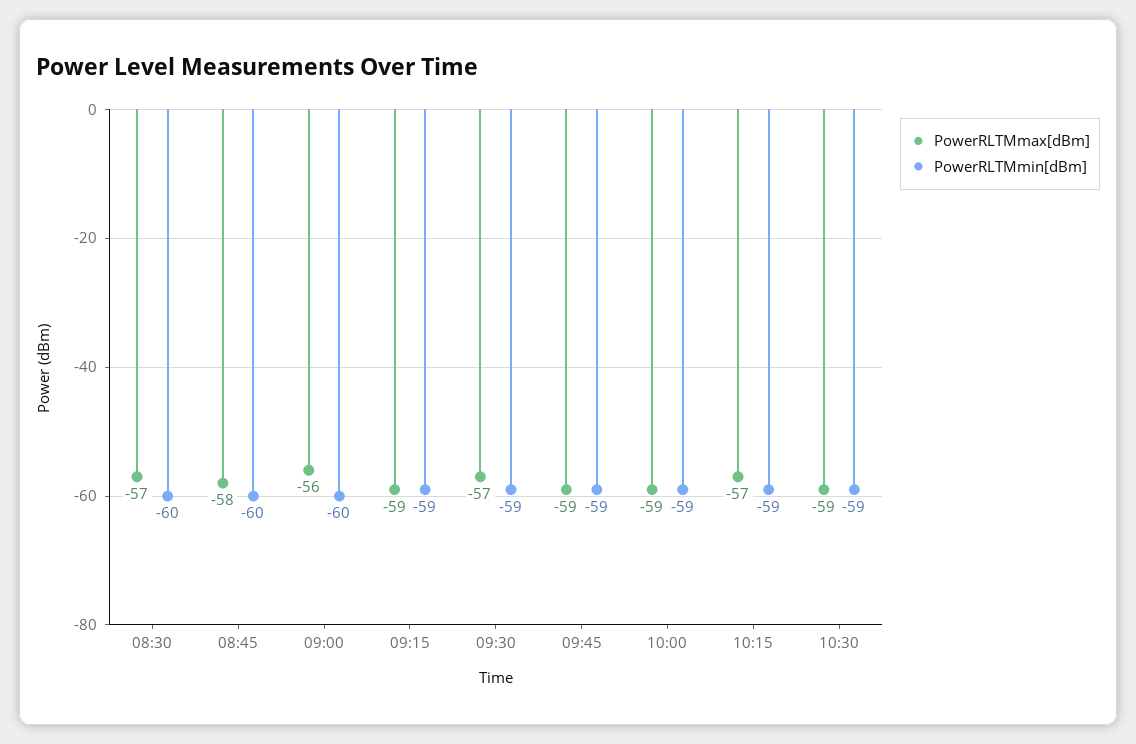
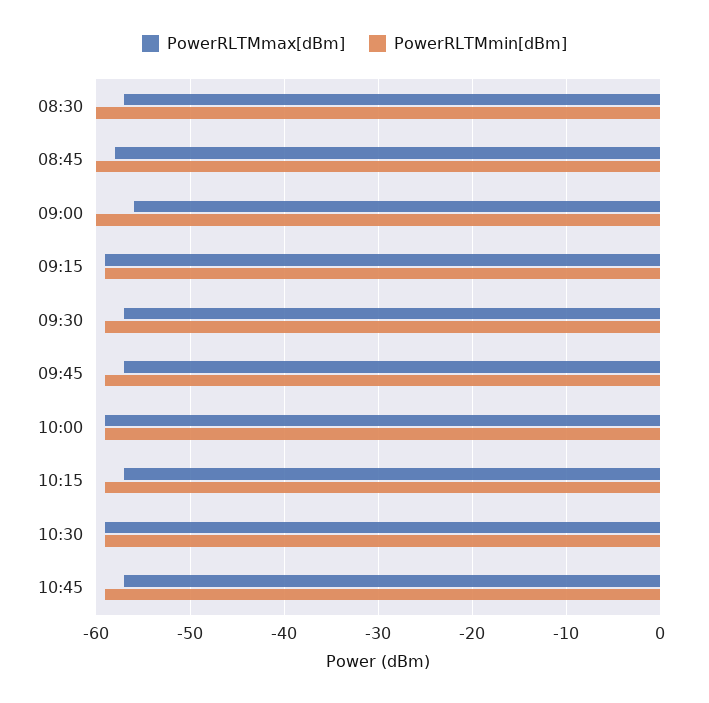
PowerRLTMmax[dBm], 09:45: -59 -> -57
PowerRLTMmax[dBm], 10:45: none -> -57
PowerRLTMmin[dBm], 10:45: none -> -59

